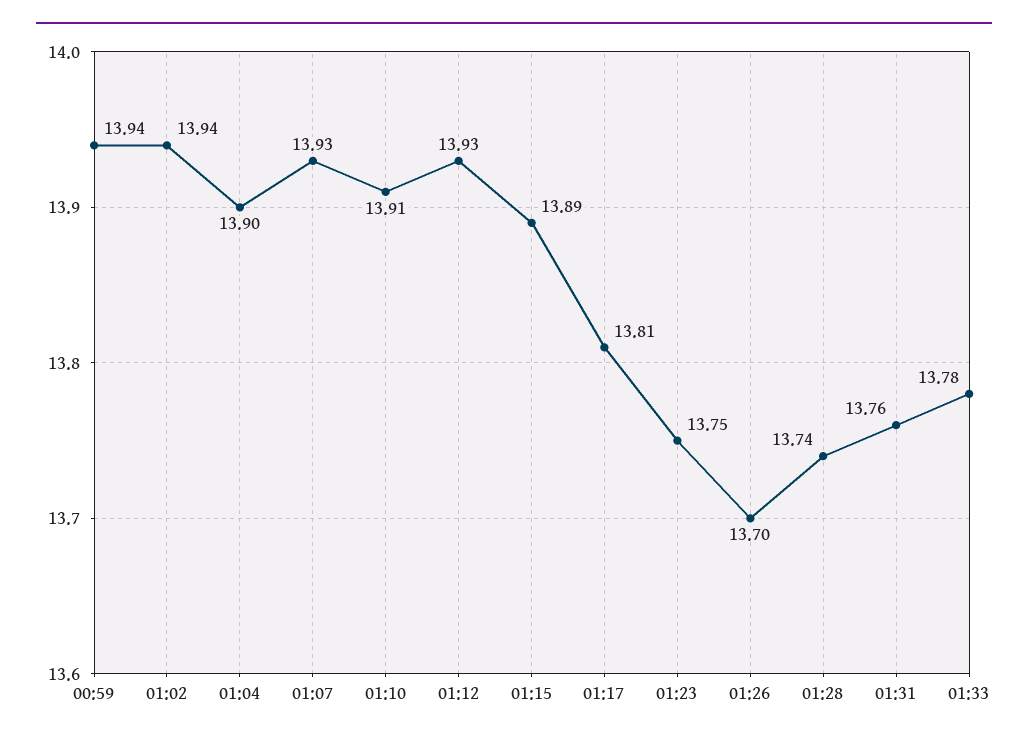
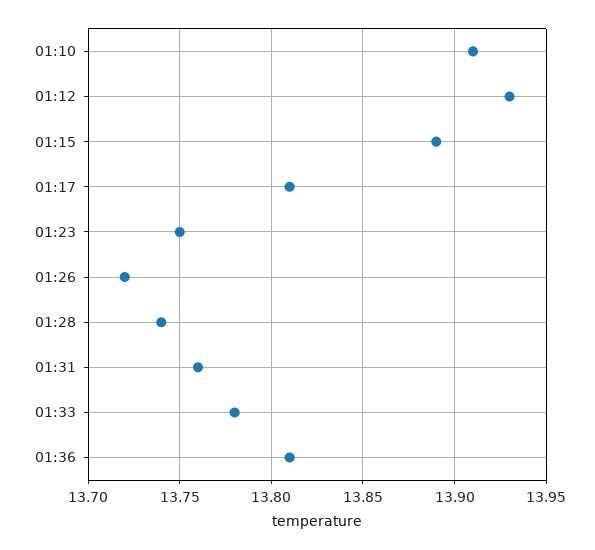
00:59: 13.94 -> none
01:02: 13.94 -> none
01:04: 13.9 -> none
01:07: 13.93 -> none
01:26: 13.7 -> 13.72
01:36: none -> 13.81

